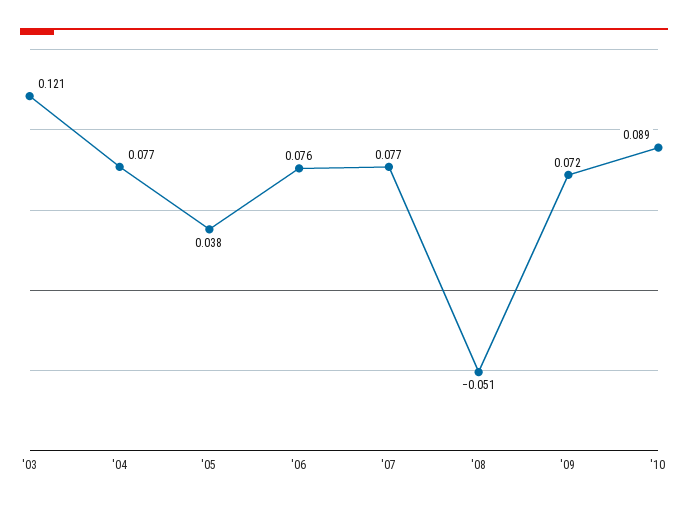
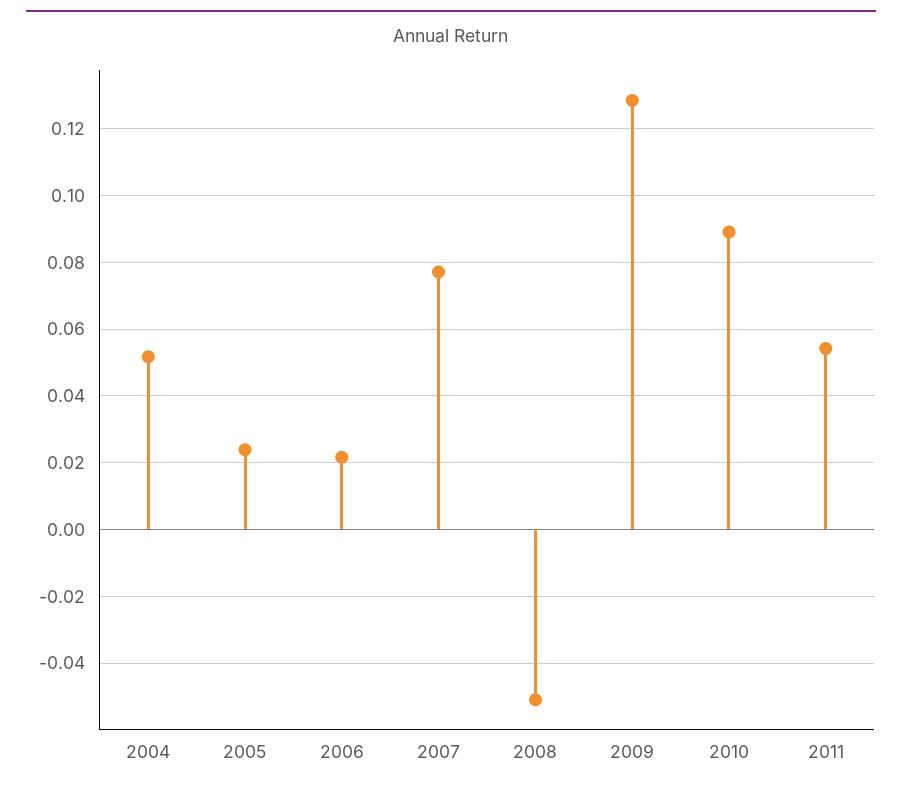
'03: 0.121 -> none
'04: 0.077 -> 0.052
'05: 0.038 -> 0.024
'06: 0.076 -> 0.022
'09: 0.072 -> 0.128
2011: none -> 0.054

